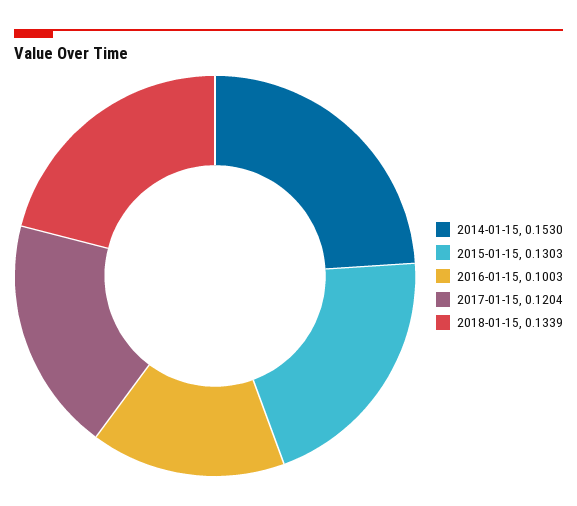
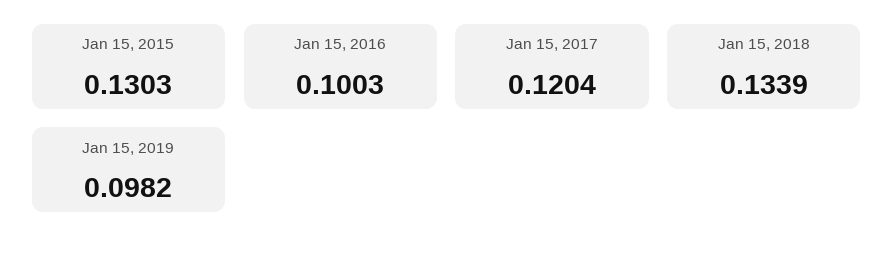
2014-01-15: 0.153 -> none
Jan 15, 2019: none -> 0.0982

